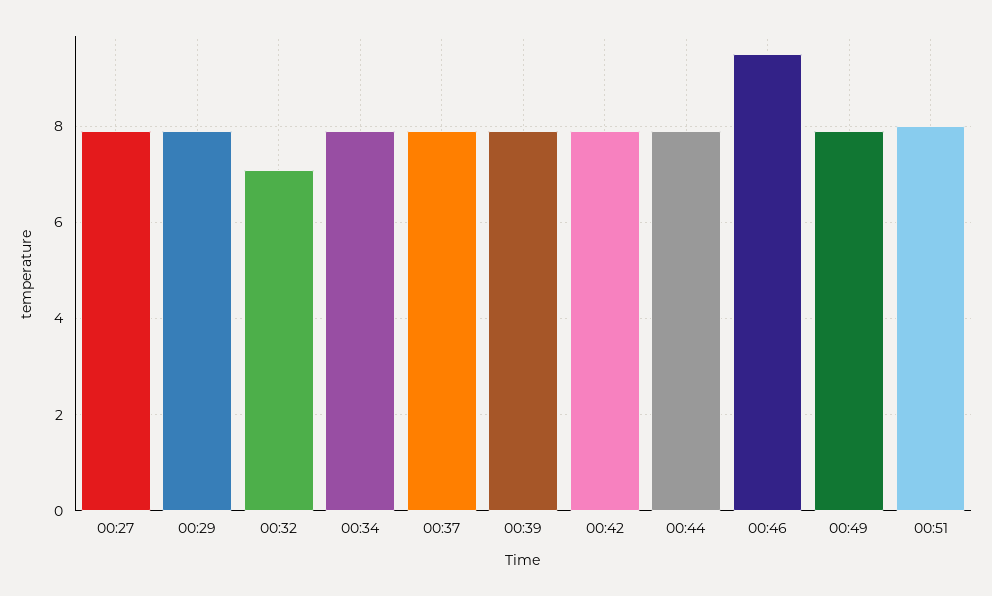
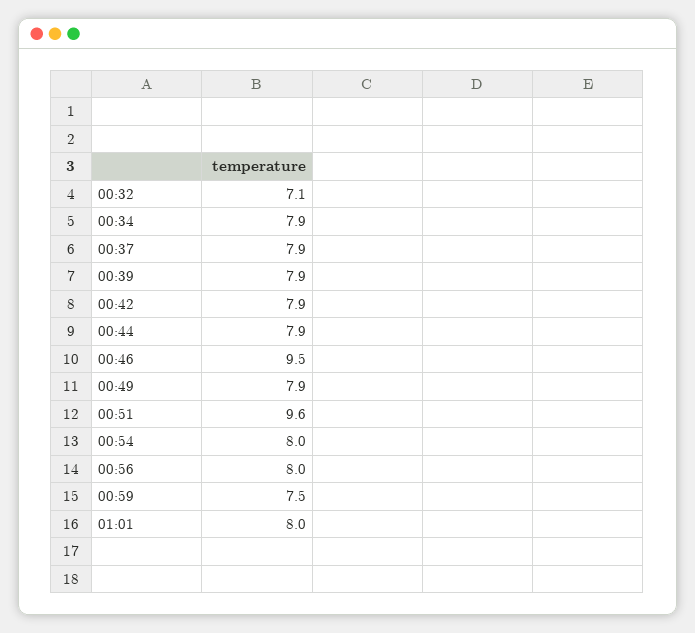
00:27: 8 -> none
00:29: 8 -> none
00:51: 8 -> 9.6
00:54: none -> 8
00:56: none -> 8
00:59: none -> 7.5
01:01: none -> 8

